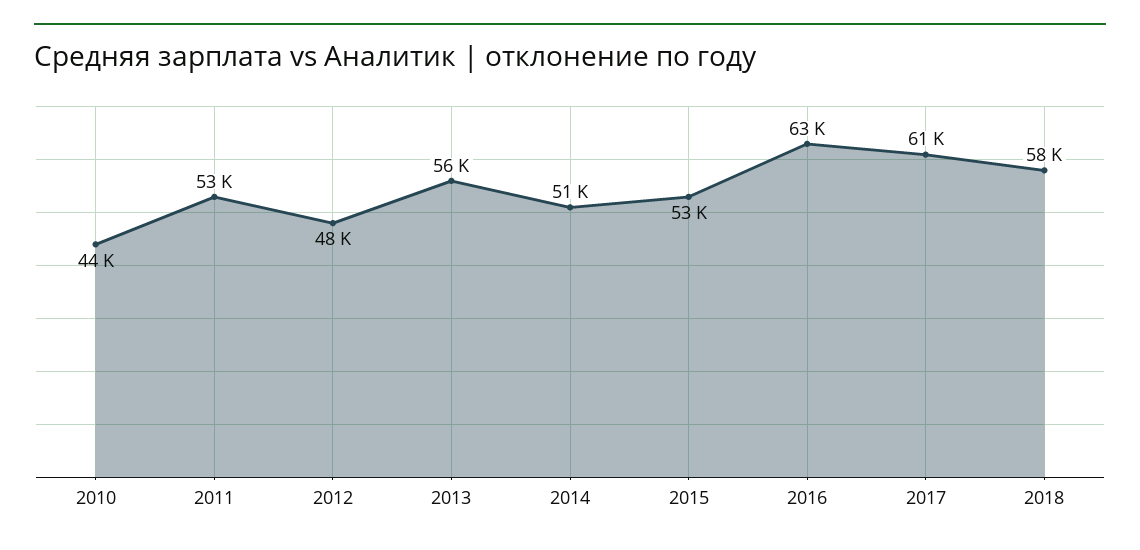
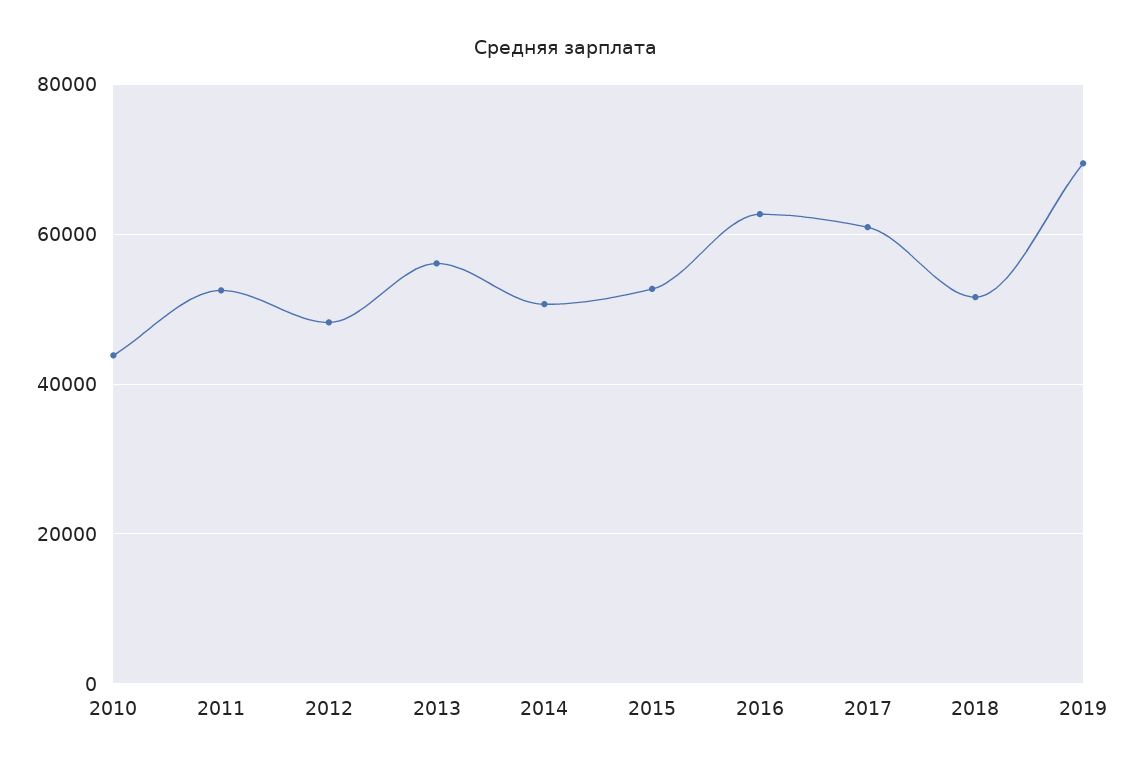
2018: 58000 -> 52000
2019: none -> 70000

